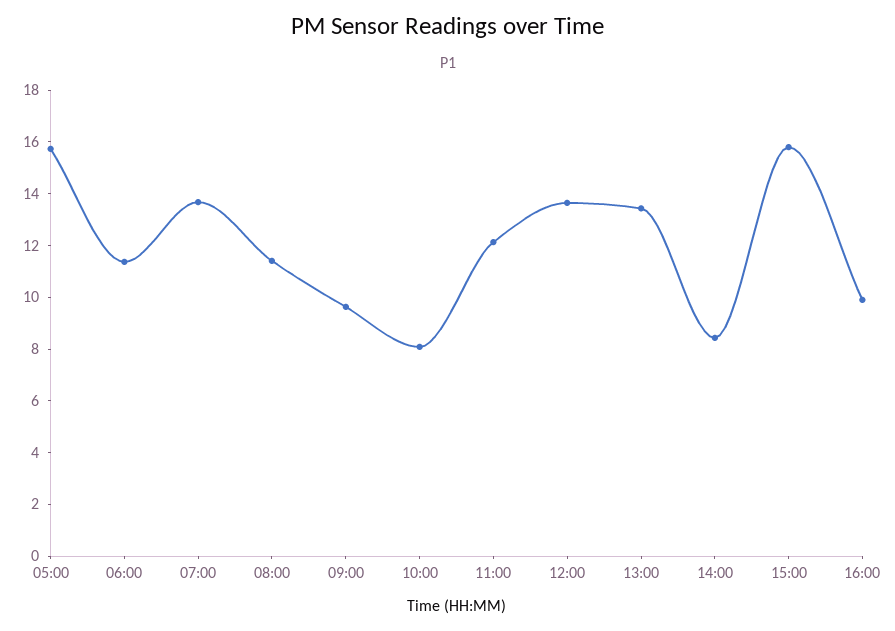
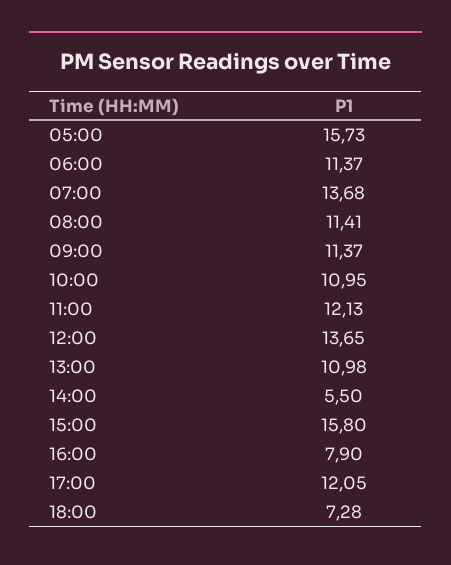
09:00: 9.5 -> 11.37
10:00: 8 -> 10.95
13:00: 13.5 -> 10.98
14:00: 8.5 -> 5.5
16:00: 10 -> 7.9
17:00: none -> 12.05
18:00: none -> 7.28

